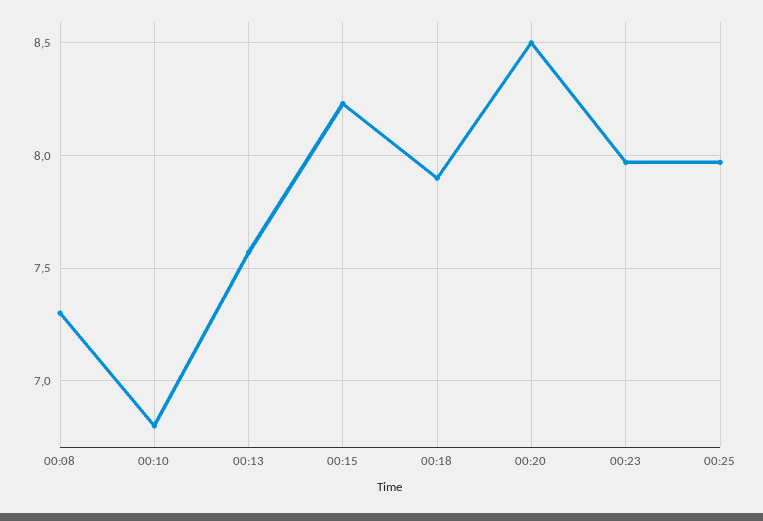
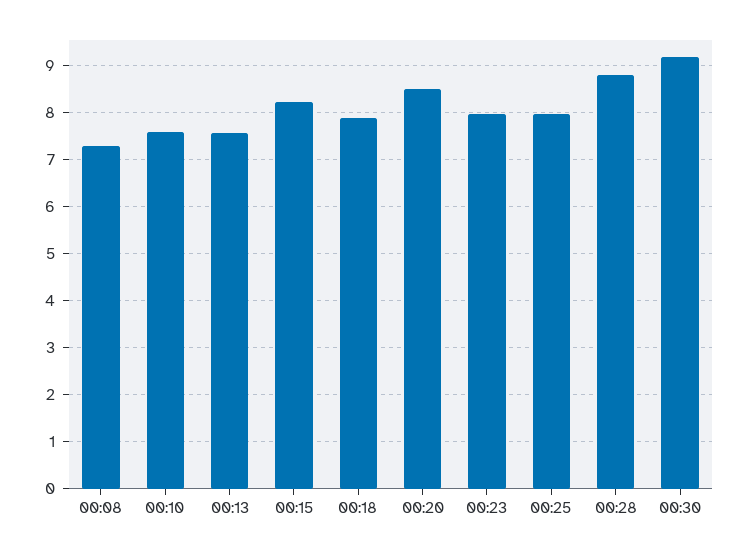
00:10: 6.8 -> 7.6
00:28: none -> 8.8
00:30: none -> 9.2

